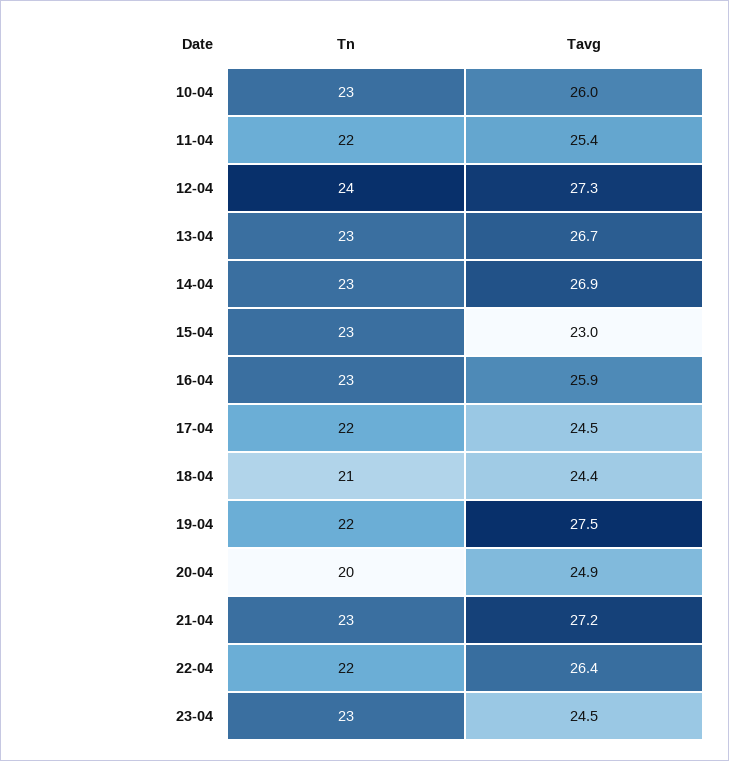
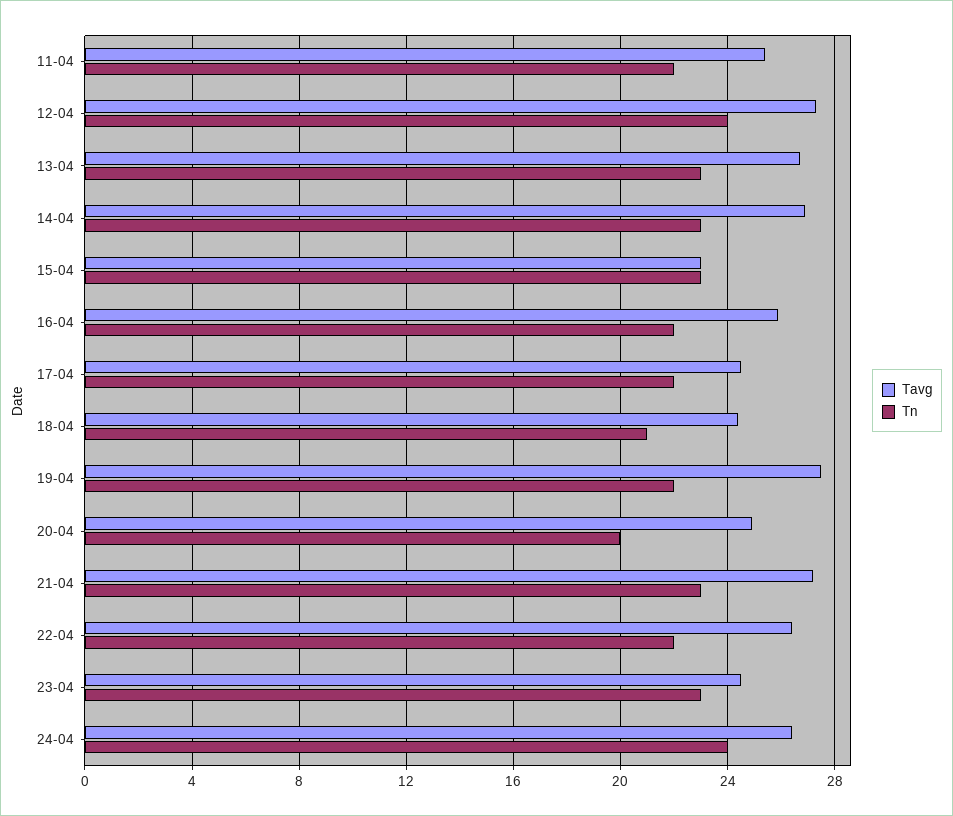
Tn, 10-04: 23 -> none
Tavg, 10-04: 26 -> none
Tn, 16-04: 23 -> 22
Tavg, 24-04: none -> 26.5
Tn, 24-04: none -> 24

